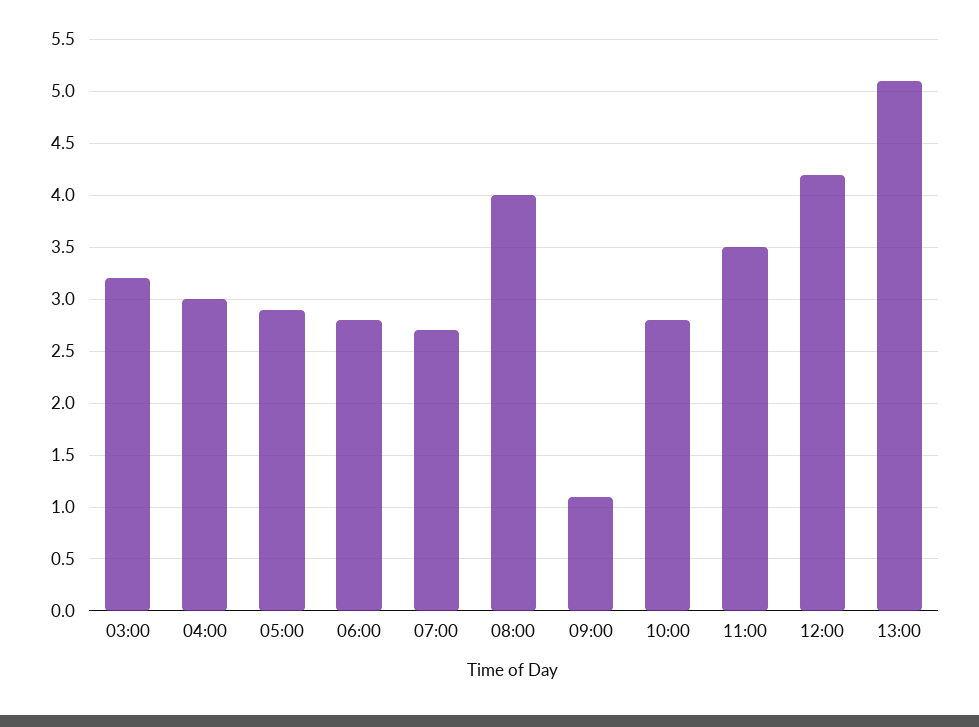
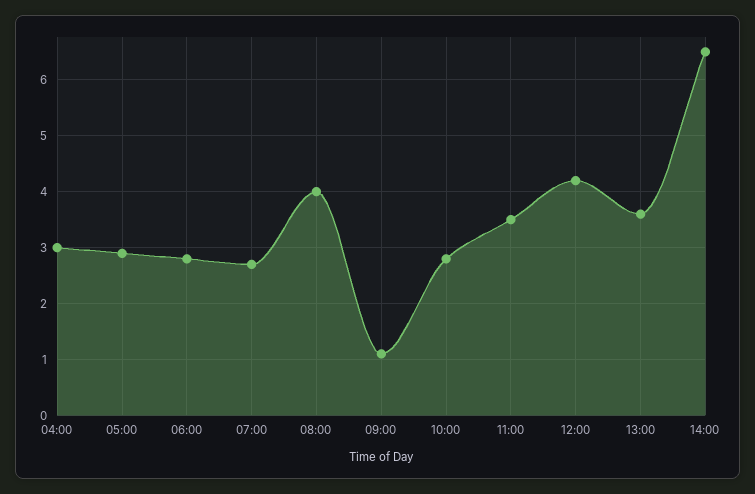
03:00: 3.2 -> none
13:00: 5.1 -> 3.5
14:00: none -> 6.5

